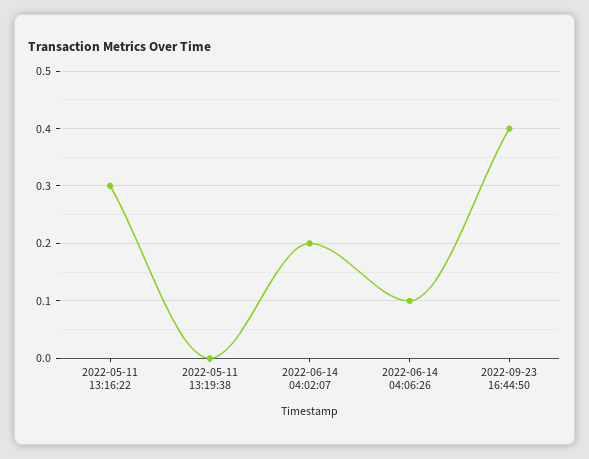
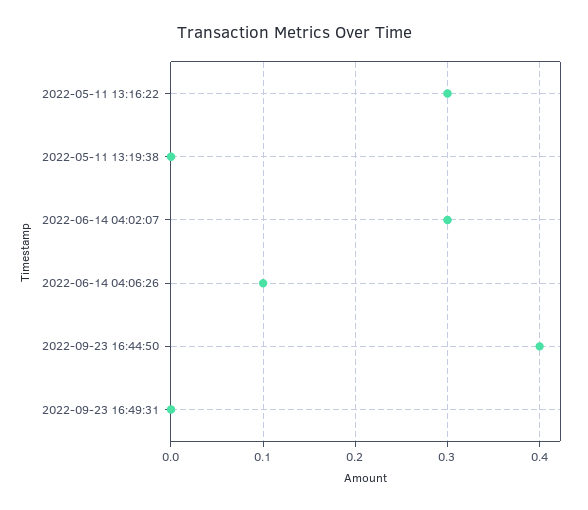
2022-06-14 04:02:07: 0.2 -> 0.3
2022-09-23 16:49:31: none -> 0

